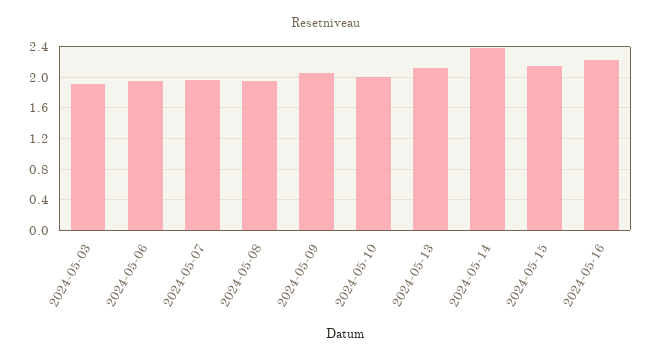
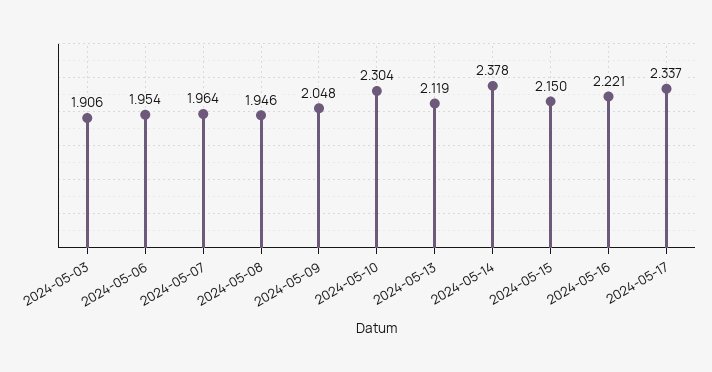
2024-05-10: 2 -> 2.304
2024-05-17: none -> 2.337

